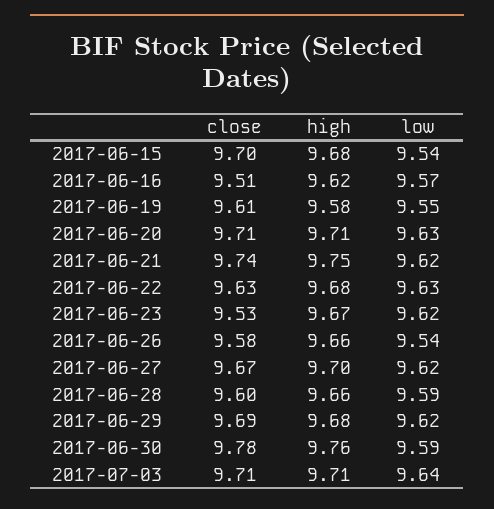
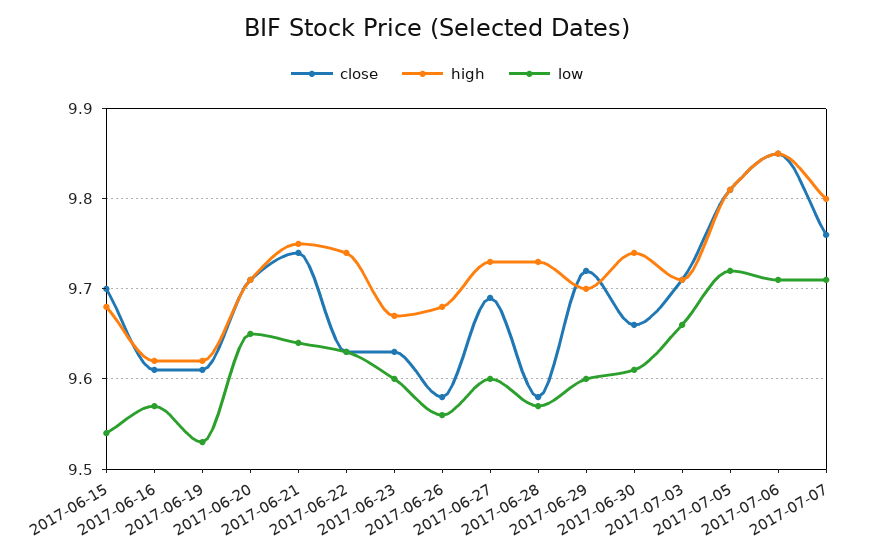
close, 2017-06-16: 9.51 -> 9.61
high, 2017-06-19: 9.58 -> 9.62
low, 2017-06-19: 9.55 -> 9.53
low, 2017-06-20: 9.63 -> 9.65
low, 2017-06-21: 9.62 -> 9.64
high, 2017-06-22: 9.68 -> 9.74
close, 2017-06-23: 9.53 -> 9.63
low, 2017-06-23: 9.62 -> 9.6
high, 2017-06-26: 9.66 -> 9.68
low, 2017-06-26: 9.54 -> 9.56
close, 2017-06-27: 9.67 -> 9.69
high, 2017-06-27: 9.7 -> 9.73
low, 2017-06-27: 9.62 -> 9.6
close, 2017-06-28: 9.6 -> 9.58
high, 2017-06-28: 9.66 -> 9.73
low, 2017-06-28: 9.59 -> 9.57
close, 2017-06-29: 9.69 -> 9.72
high, 2017-06-29: 9.68 -> 9.7
low, 2017-06-29: 9.62 -> 9.6
close, 2017-06-30: 9.78 -> 9.66
high, 2017-06-30: 9.76 -> 9.74
low, 2017-06-30: 9.59 -> 9.61
low, 2017-07-03: 9.64 -> 9.66
close, 2017-07-05: none -> 9.81
high, 2017-07-05: none -> 9.81
low, 2017-07-05: none -> 9.72
close, 2017-07-06: none -> 9.85
high, 2017-07-06: none -> 9.85
low, 2017-07-06: none -> 9.71
close, 2017-07-07: none -> 9.76
high, 2017-07-07: none -> 9.8
low, 2017-07-07: none -> 9.71

